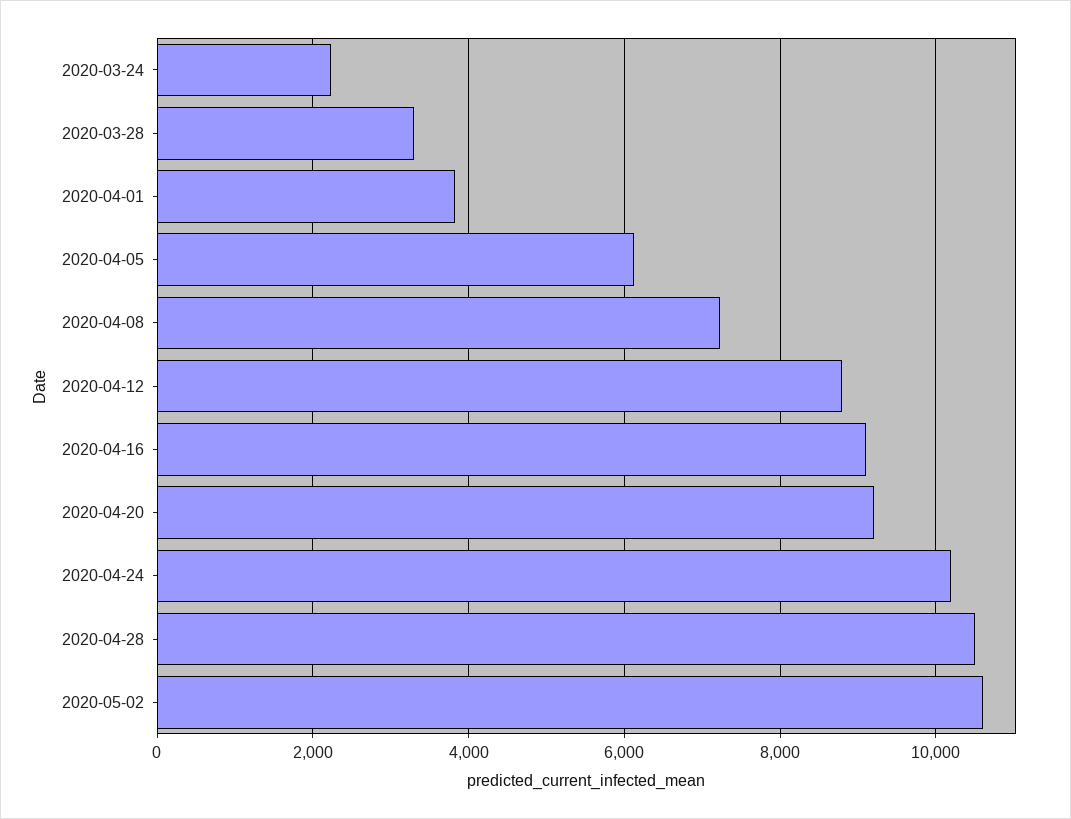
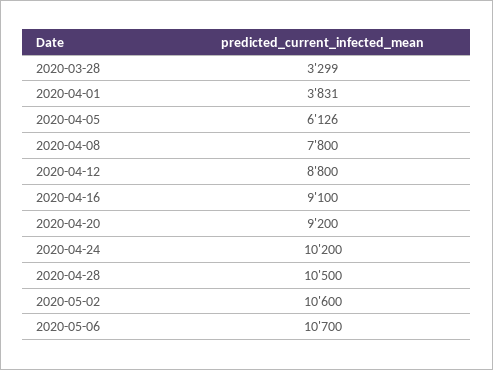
2020-03-24: 2200 -> none
2020-04-08: 7200 -> 7800
2020-05-06: none -> 10700

